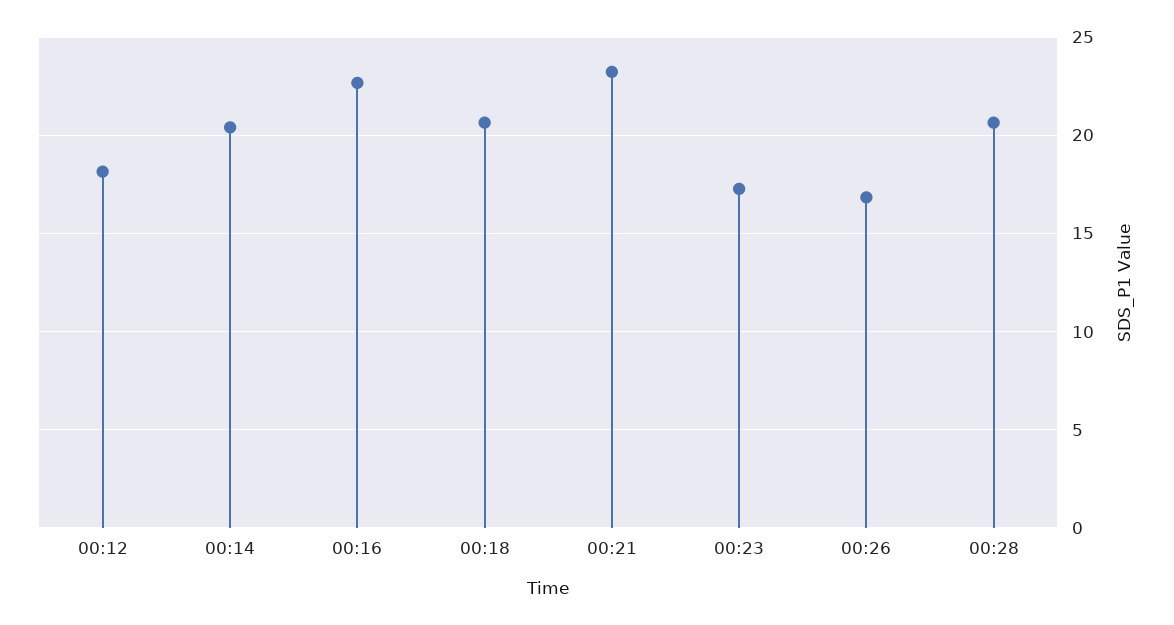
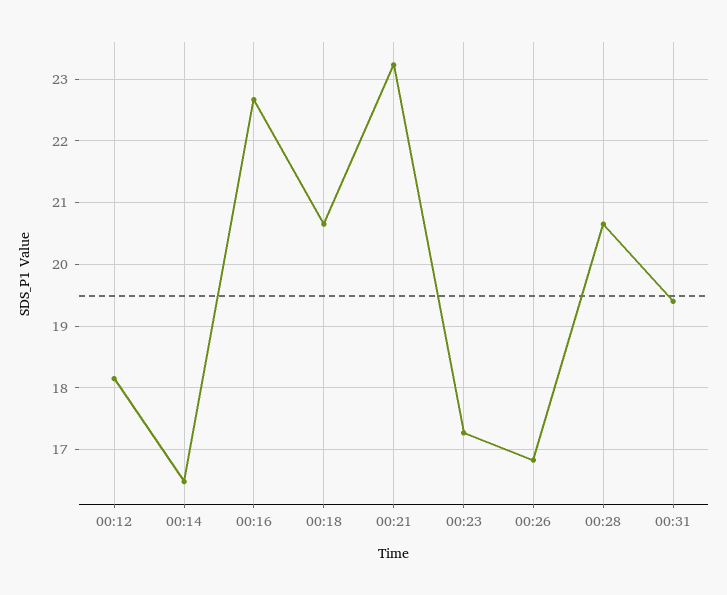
00:14: 20.5 -> 16.5
00:31: none -> 19.4

